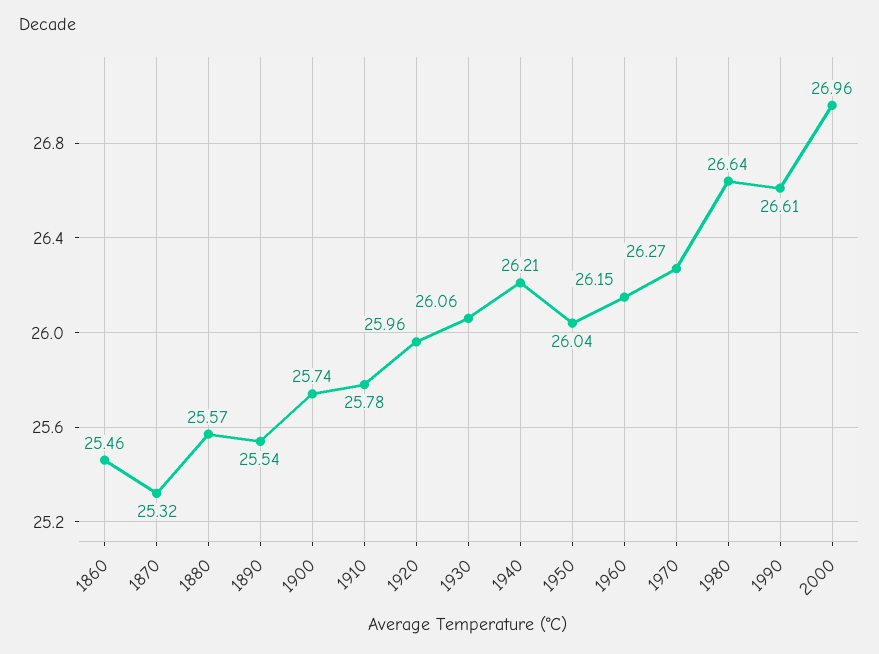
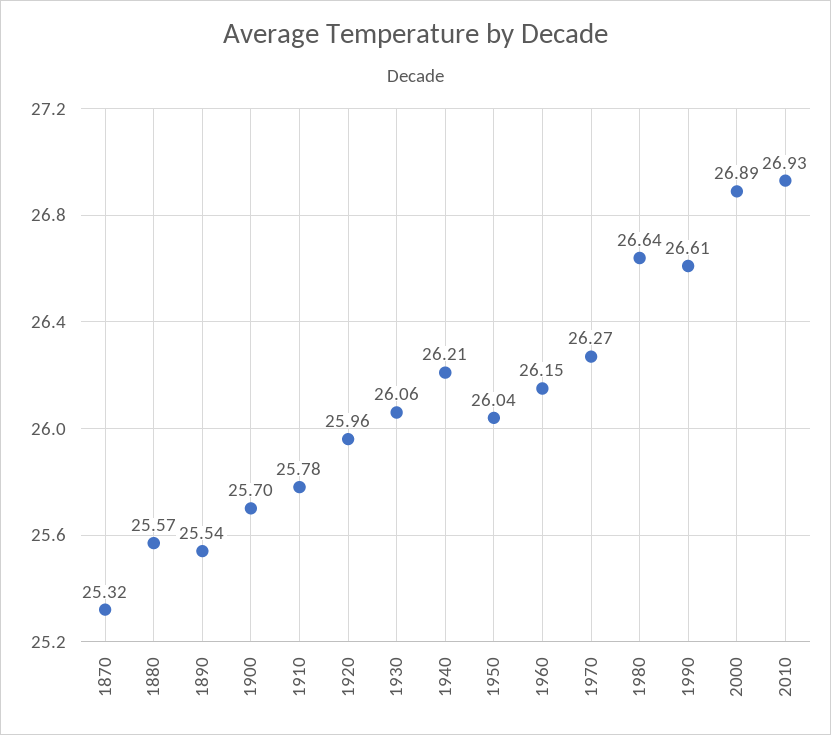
1860: 25.46 -> none
1900: 25.74 -> 25.7
2000: 26.96 -> 26.89
2010: none -> 26.93

